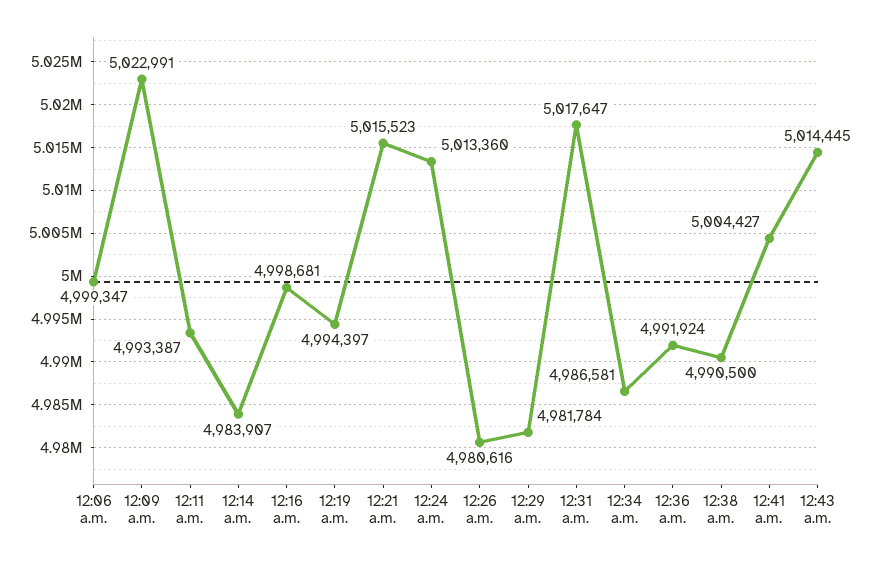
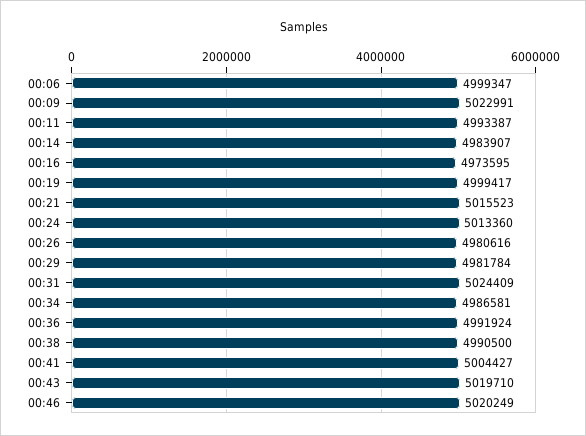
12:16 a.m.: 4998681 -> 4973595
12:19 a.m.: 4994397 -> 4999417
12:31 a.m.: 5017647 -> 5024409
12:43 a.m.: 5014445 -> 5019710
00:46: none -> 5020249

